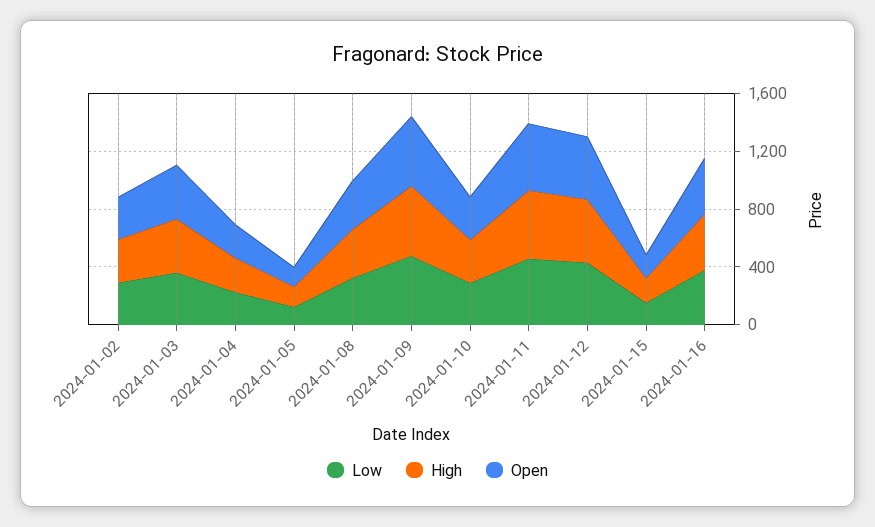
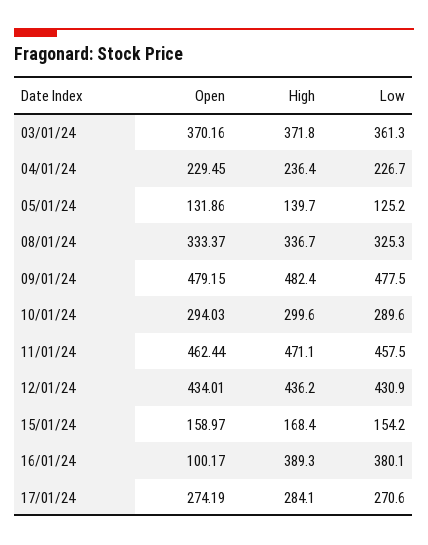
Low, 2024-01-02: 300 -> none
High, 2024-01-02: 300 -> none
Open, 2024-01-02: 300 -> none
Open, 2024-01-16: 400 -> 100.17
Open, 17/01/24: none -> 274.19
High, 17/01/24: none -> 284.1
Low, 17/01/24: none -> 270.6

